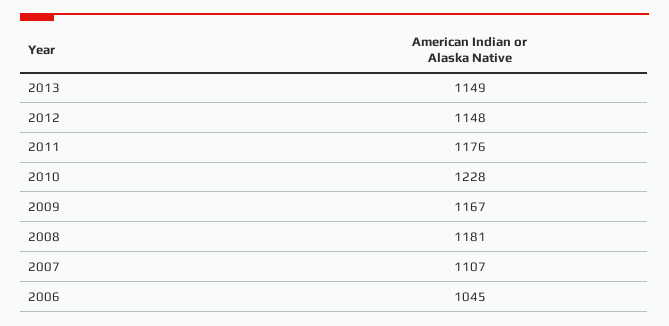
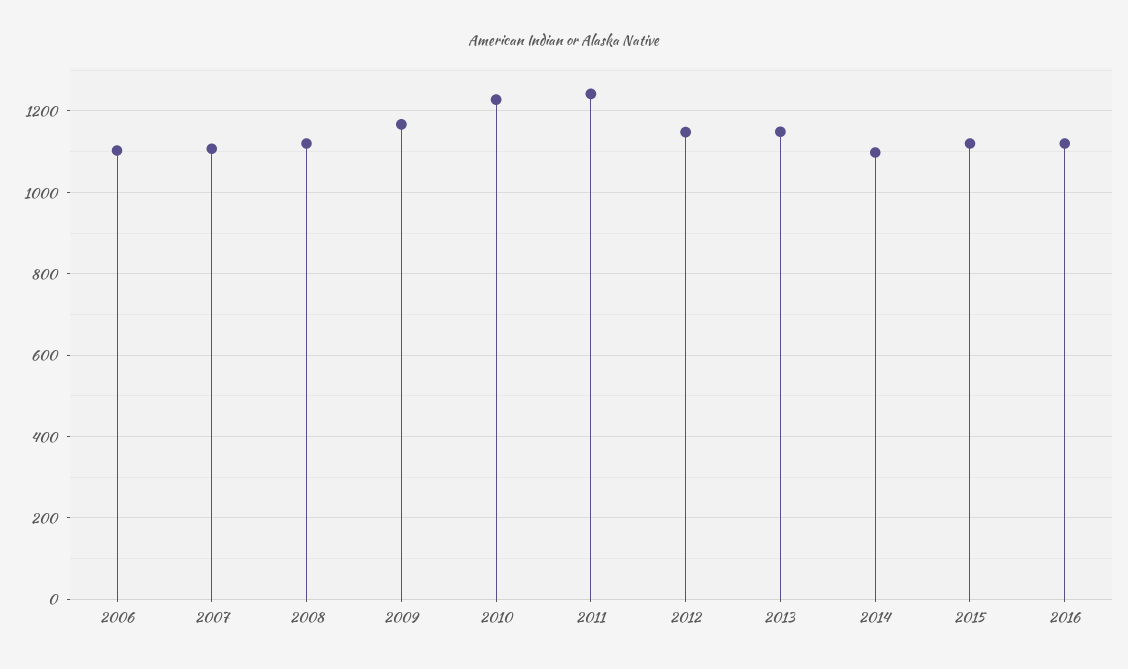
2011: 1176 -> 1240
2008: 1181 -> 1120
2006: 1045 -> 1100
2014: none -> 1100
2015: none -> 1120
2016: none -> 1120

